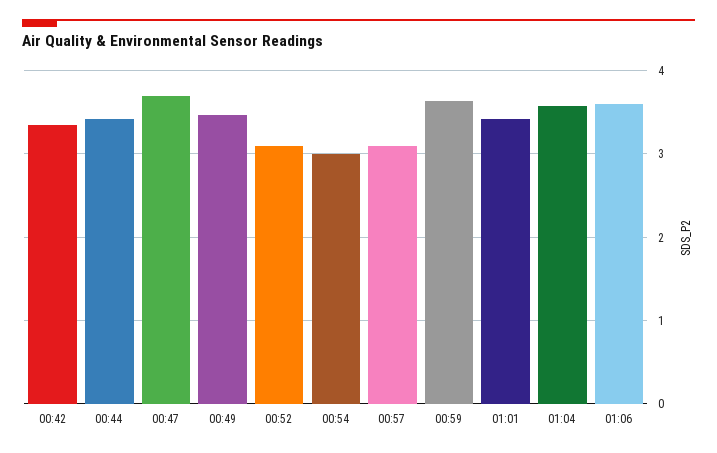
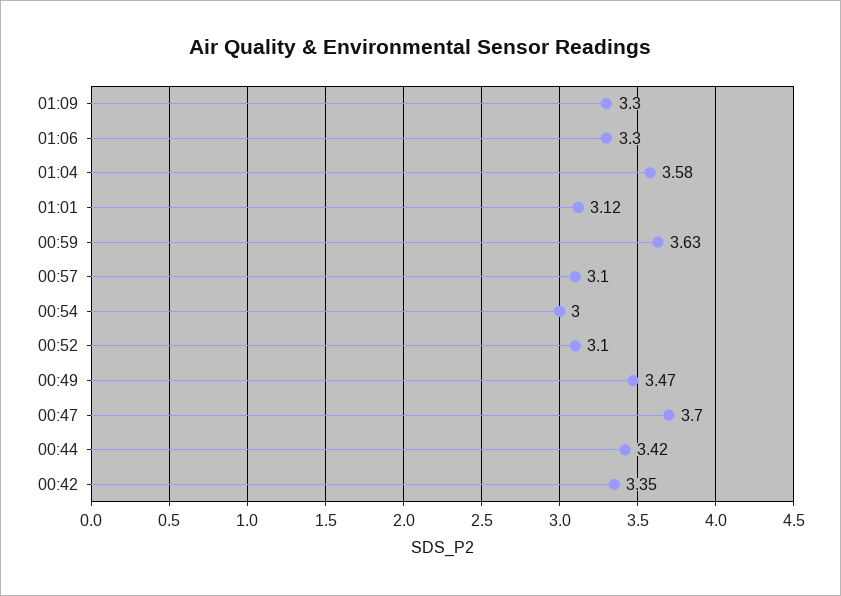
01:01: 3.4 -> 3.12
01:06: 3.6 -> 3.3
01:09: none -> 3.3

